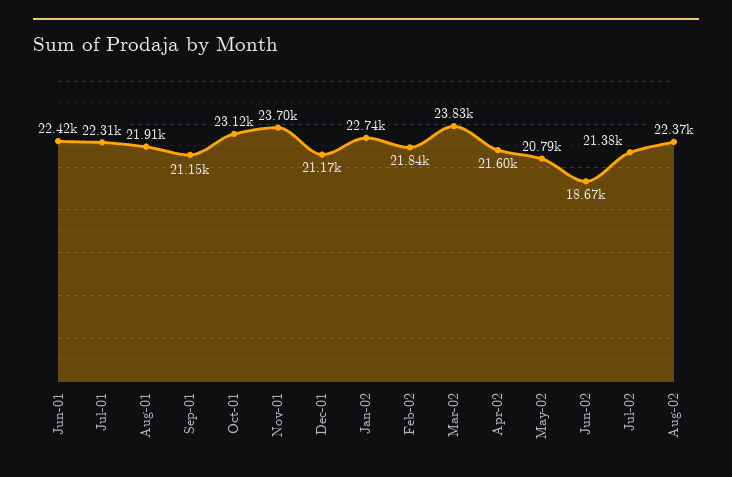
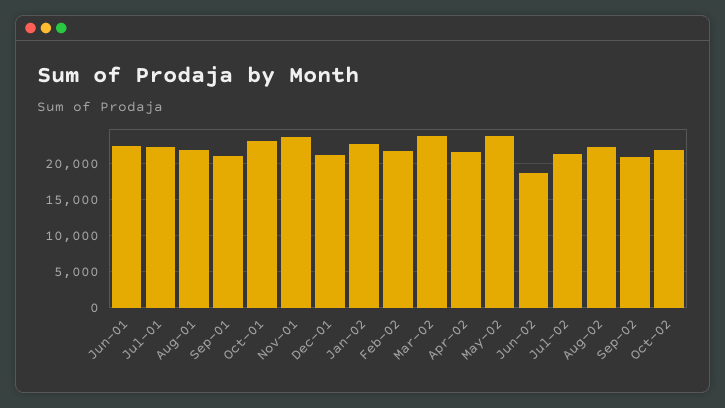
May-02: 20790 -> 24000
Sep-02: none -> 21000
Oct-02: none -> 22000

